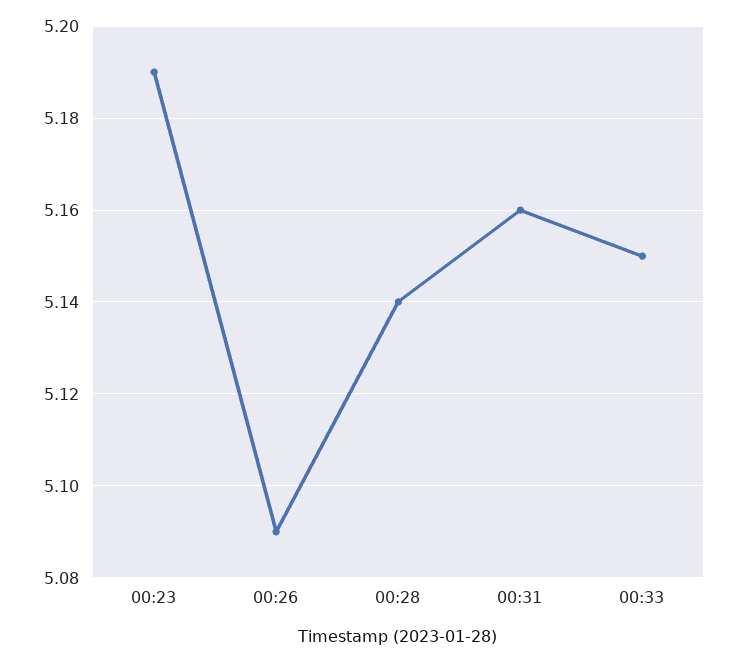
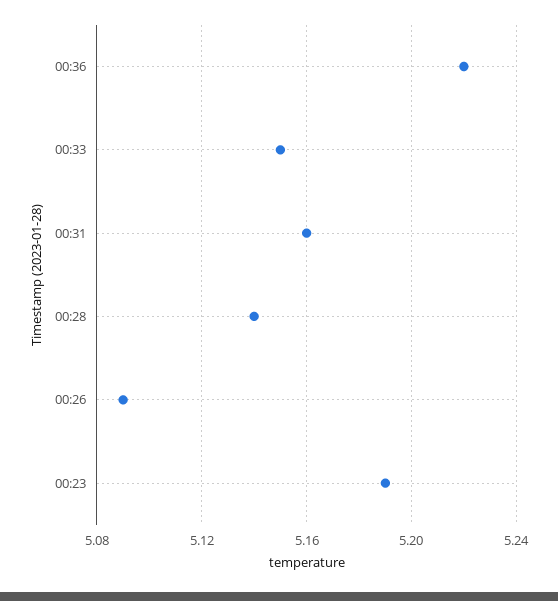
00:36: none -> 5.22

